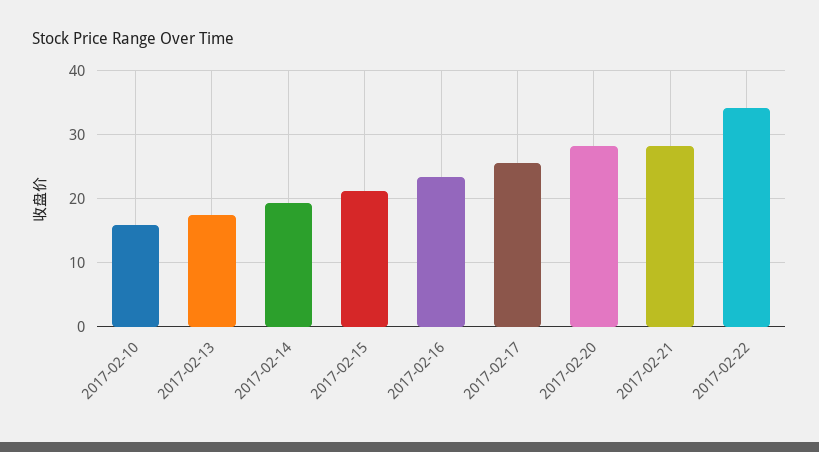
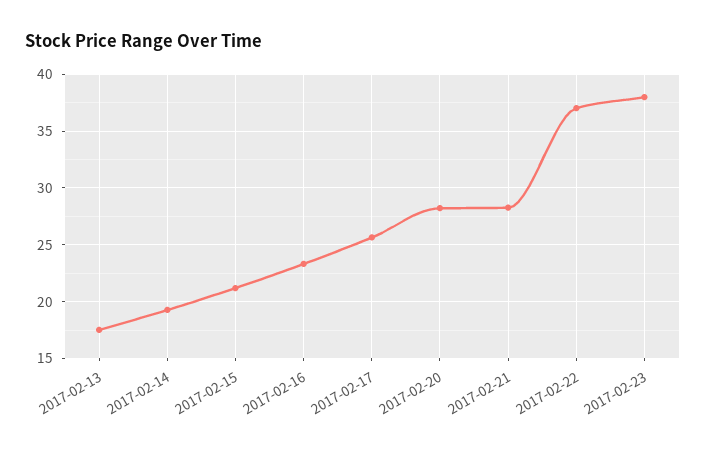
2017-02-10: 16 -> none
2017-02-22: 34 -> 37
2017-02-23: none -> 38

